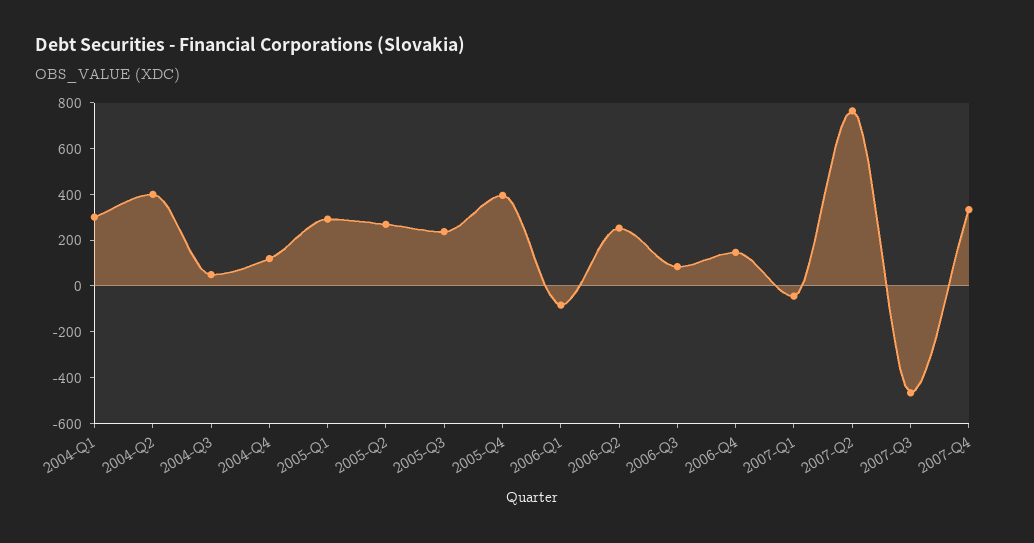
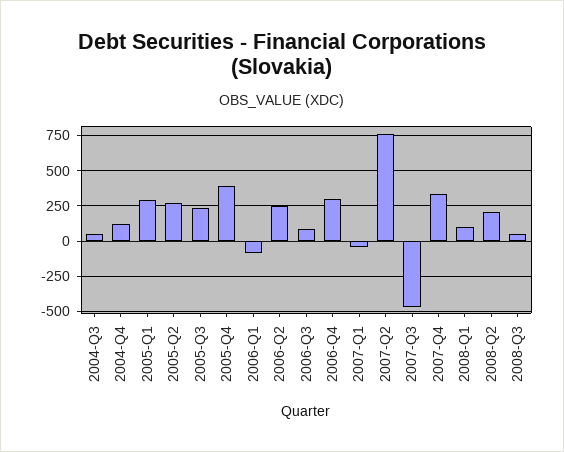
2004-Q1: 300 -> none
2004-Q2: 400 -> none
2006-Q4: 150 -> 300
2008-Q1: none -> 100
2008-Q2: none -> 200
2008-Q3: none -> 50

